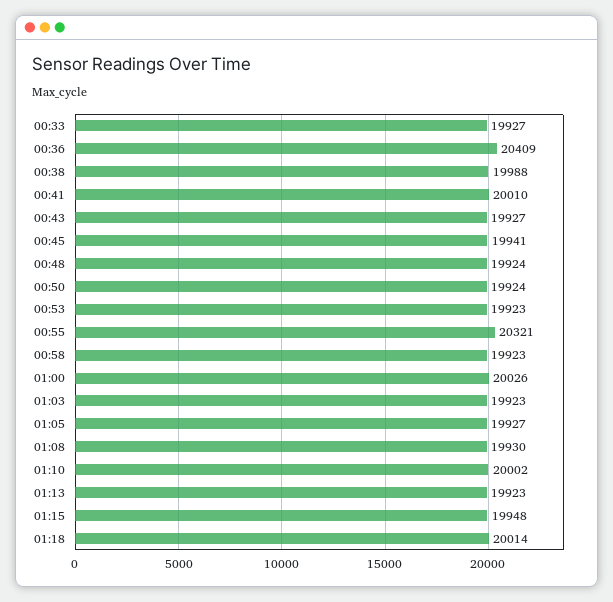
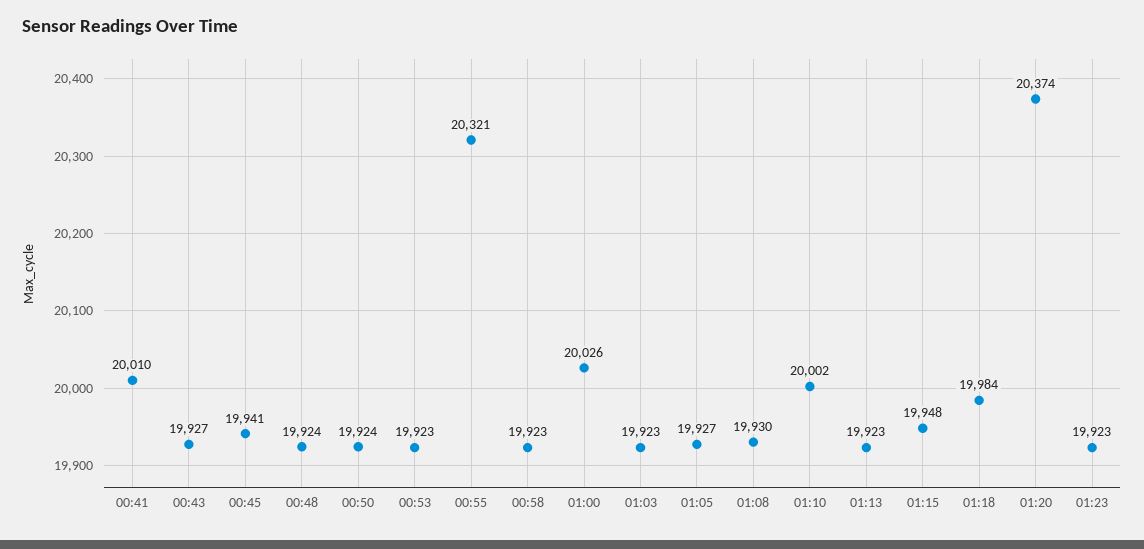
00:33: 19927 -> none
00:36: 20409 -> none
00:38: 19988 -> none
01:18: 20014 -> 19984
01:20: none -> 20374
01:23: none -> 19923

